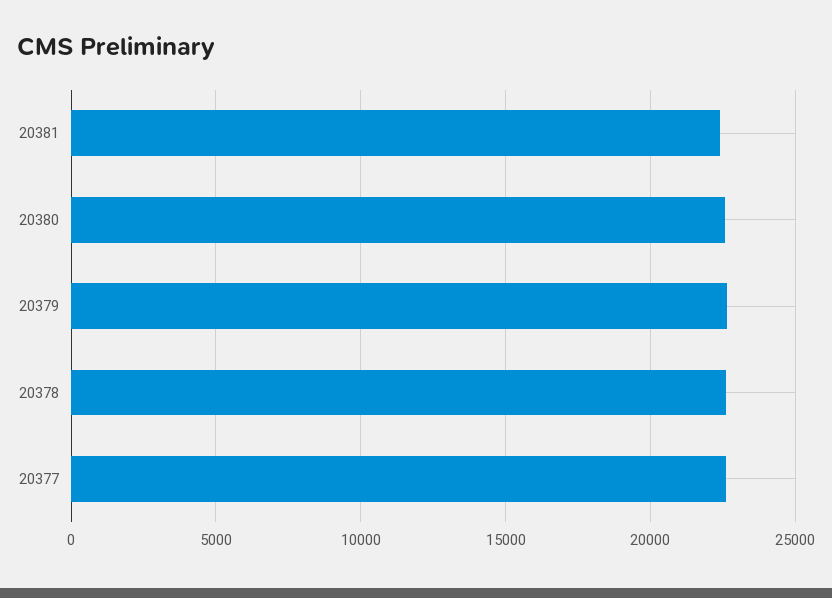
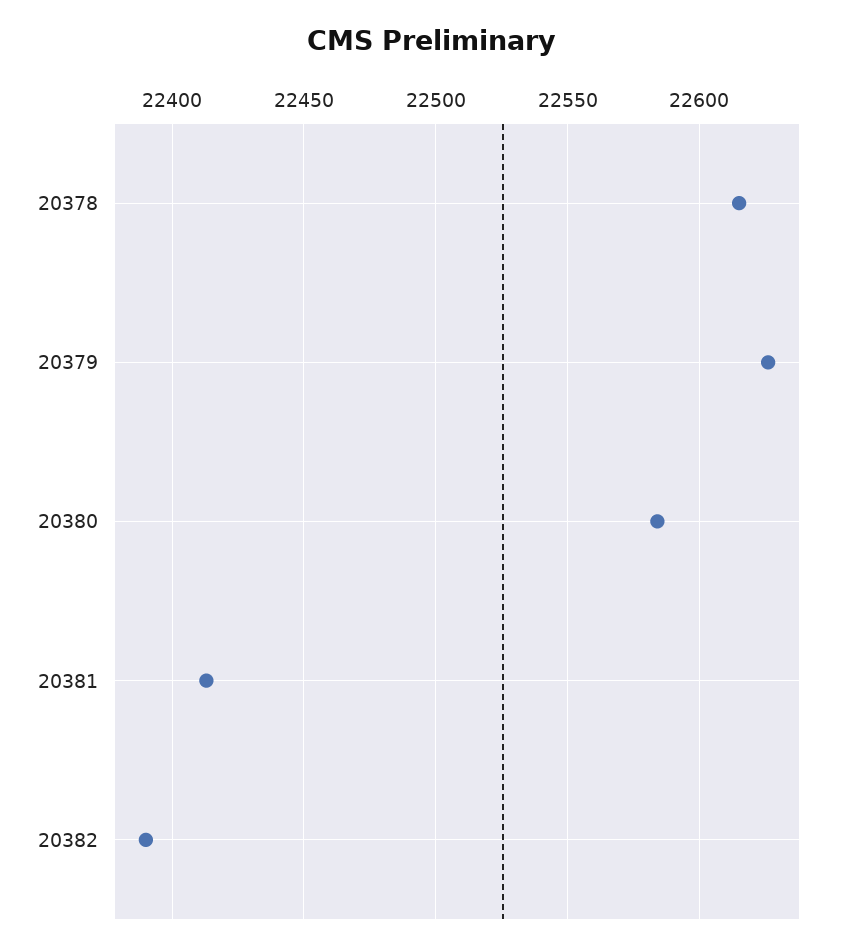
20377: 22500 -> none
20382: none -> 22390

